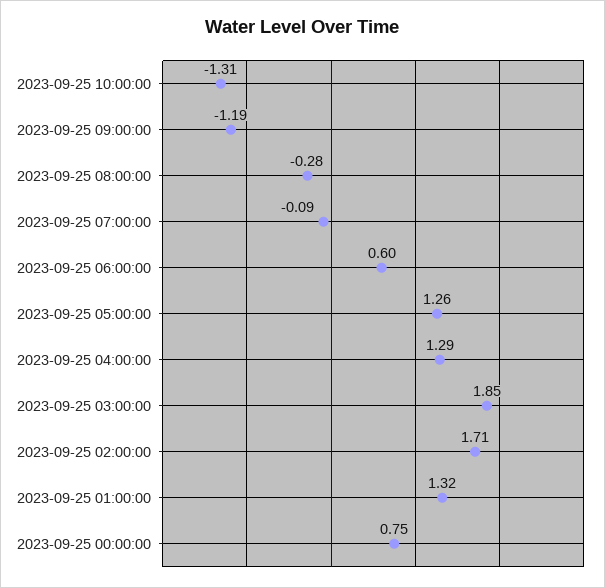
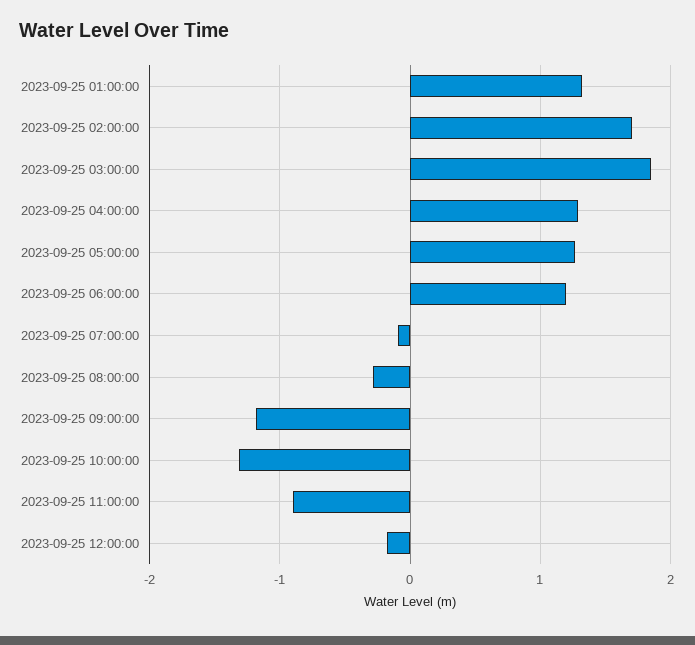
2023-09-25 06:00:00: 0.6 -> 1.2
2023-09-25 00:00:00: 0.75 -> none
2023-09-25 11:00:00: none -> -0.9
2023-09-25 12:00:00: none -> -0.2

